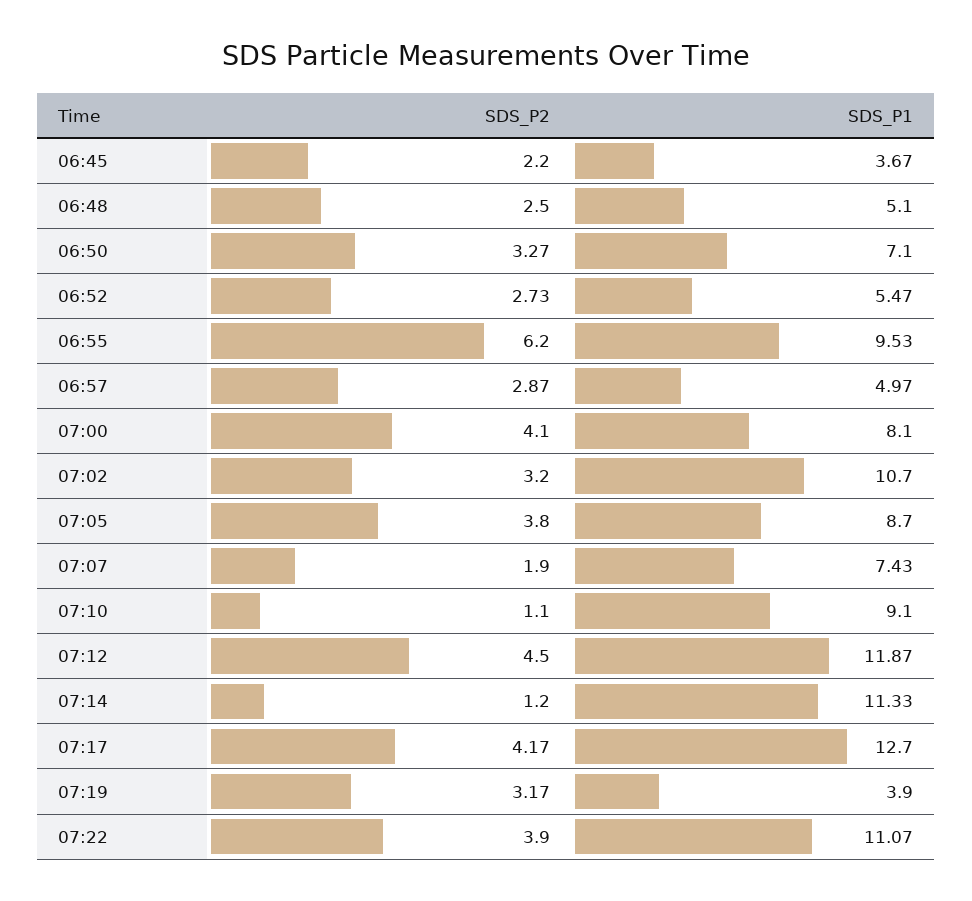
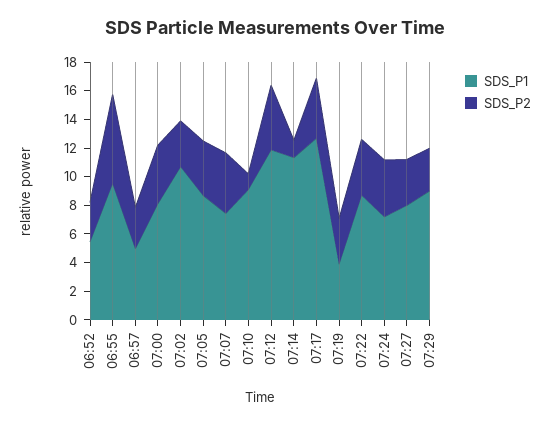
SDS_P2, 06:45: 2.2 -> none
SDS_P1, 06:45: 3.67 -> none
SDS_P2, 06:48: 2.5 -> none
SDS_P1, 06:48: 5.1 -> none
SDS_P2, 06:50: 3.27 -> none
SDS_P1, 06:50: 7.1 -> none
SDS_P2, 07:07: 1.9 -> 4
SDS_P1, 07:22: 11.07 -> 9
SDS_P1, 07:24: none -> 7
SDS_P2, 07:24: none -> 4
SDS_P1, 07:27: none -> 8
SDS_P2, 07:27: none -> 3
SDS_P1, 07:29: none -> 9
SDS_P2, 07:29: none -> 3

